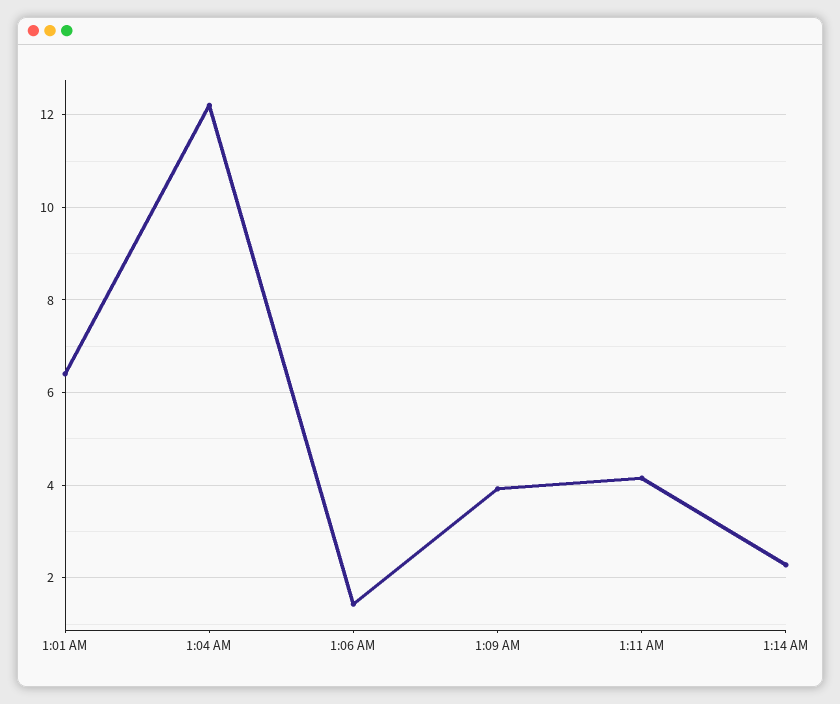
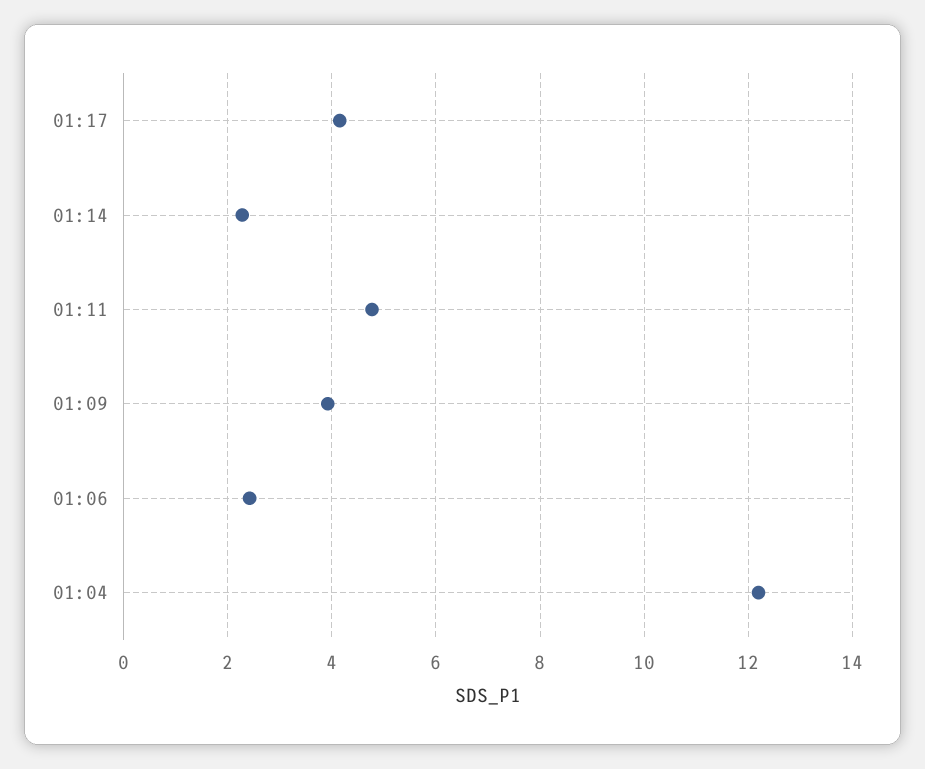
1:01 AM: 6.4 -> none
1:06 AM: 1.4 -> 2.4
1:11 AM: 4.2 -> 4.8
01:17: none -> 4.2

